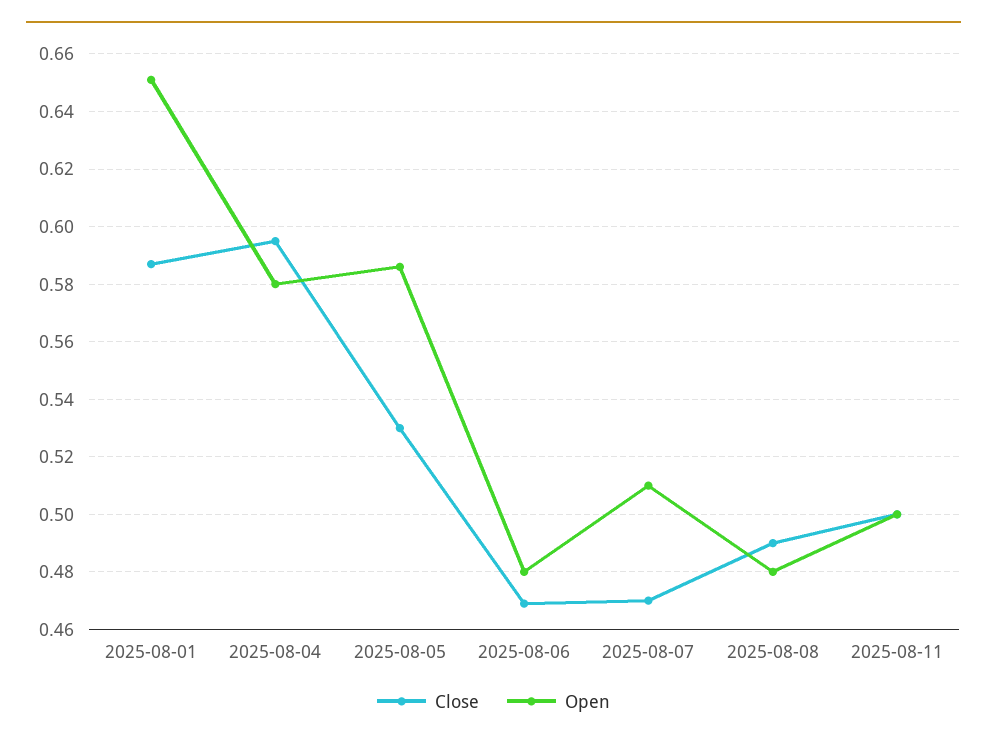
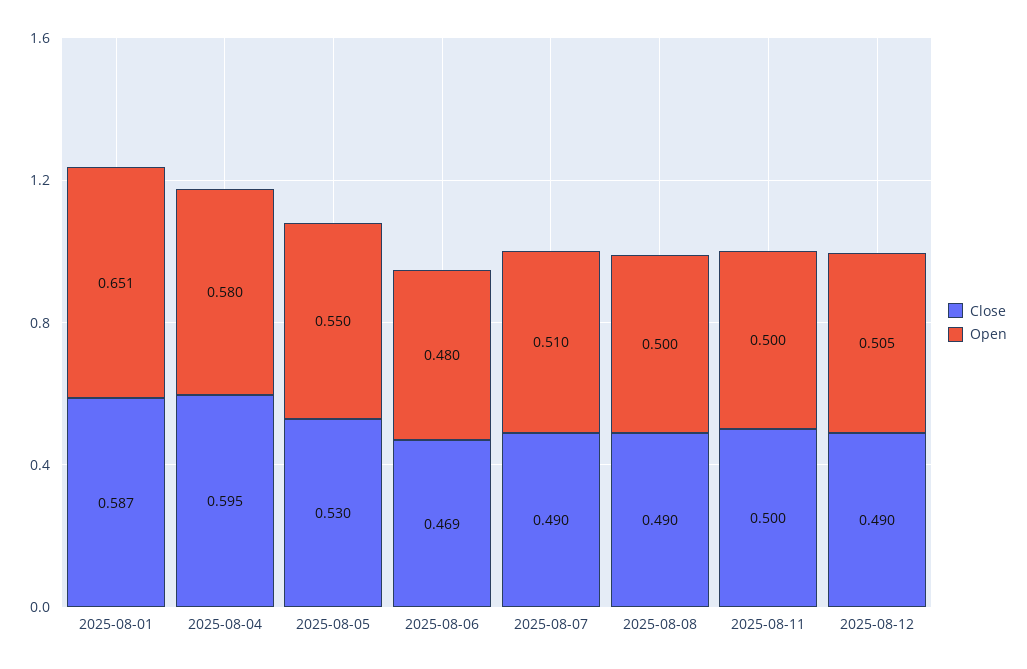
Open, 2025-08-05: 0.585 -> 0.55
Close, 2025-08-07: 0.47 -> 0.49
Open, 2025-08-08: 0.48 -> 0.5
Close, 2025-08-12: none -> 0.49
Open, 2025-08-12: none -> 0.505

